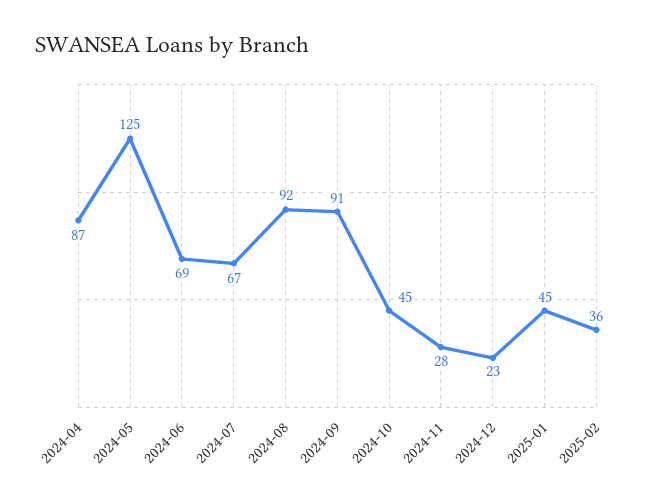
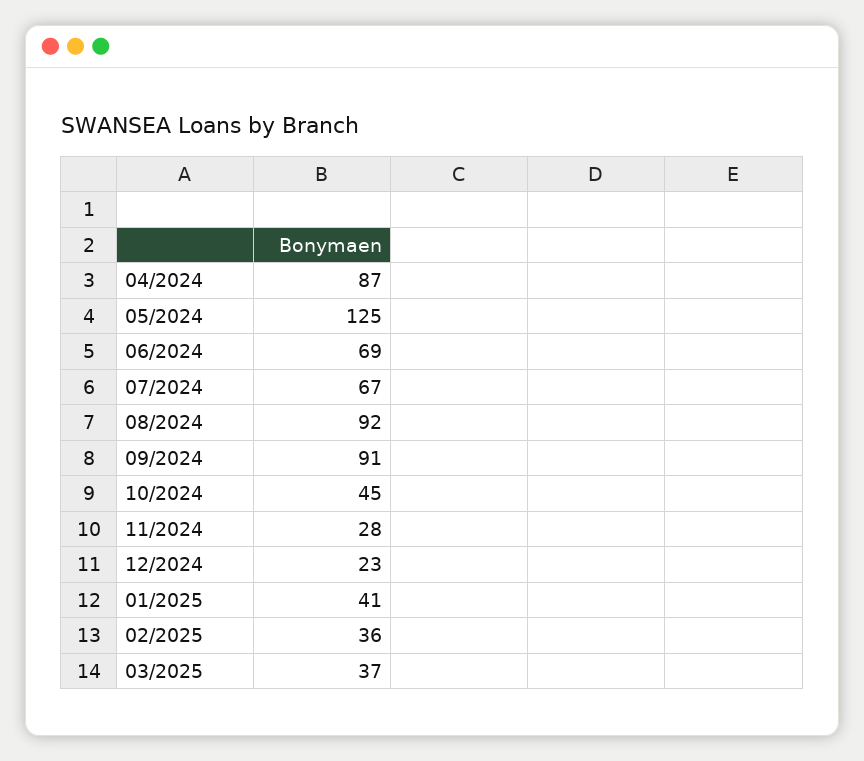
2025-01: 45 -> 41
03/2025: none -> 37

